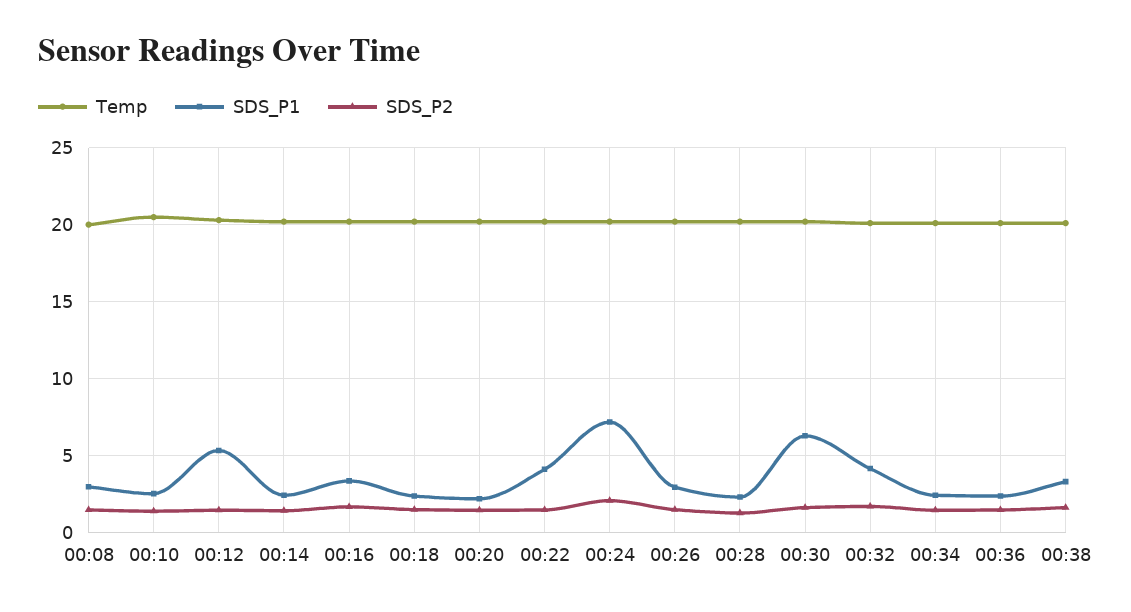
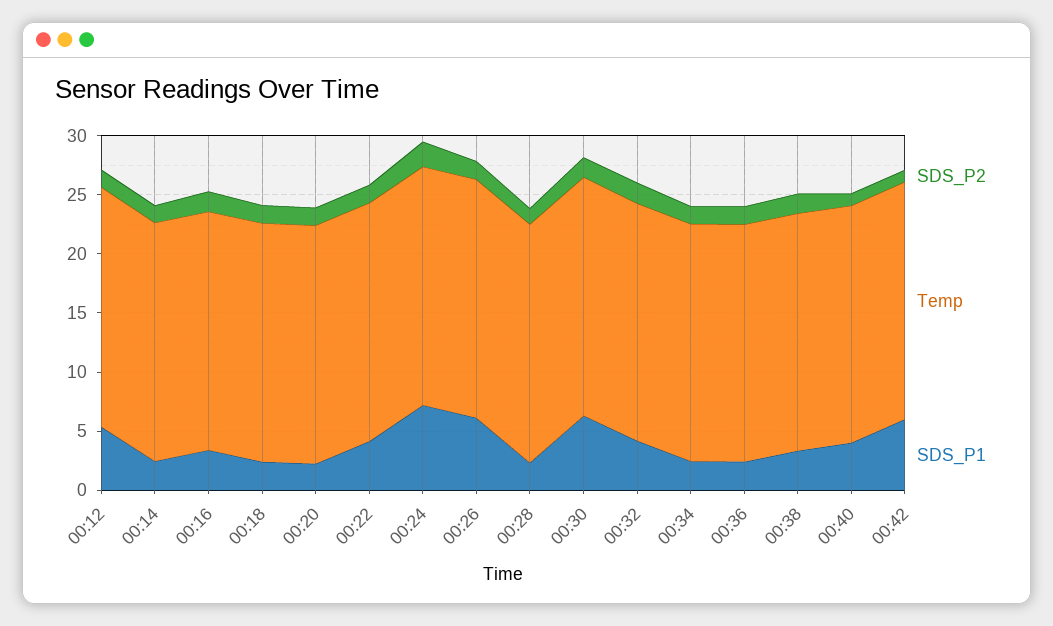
Temp, 00:08: 20 -> none
SDS_P1, 00:08: 3 -> none
SDS_P2, 00:08: 1.5 -> none
Temp, 00:10: 20.5 -> none
SDS_P1, 00:10: 2.5 -> none
SDS_P2, 00:10: 1.5 -> none
SDS_P1, 00:26: 3 -> 6
SDS_P2, 00:40: none -> 1
Temp, 00:40: none -> 20
SDS_P1, 00:40: none -> 4
SDS_P2, 00:42: none -> 1
Temp, 00:42: none -> 20
SDS_P1, 00:42: none -> 6

